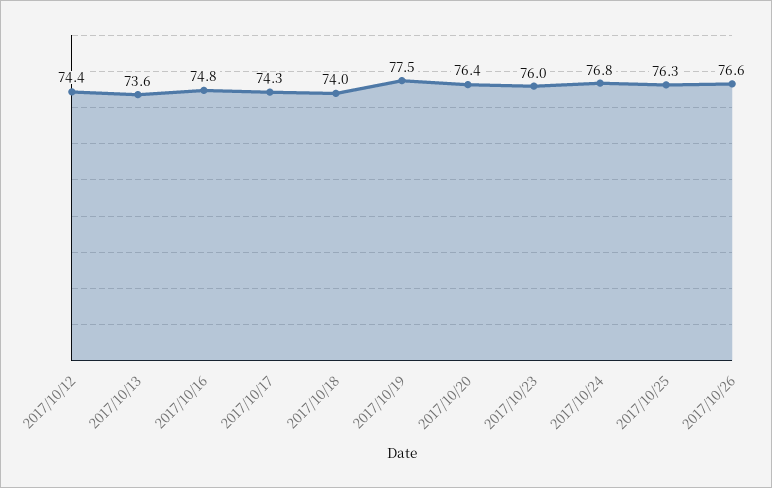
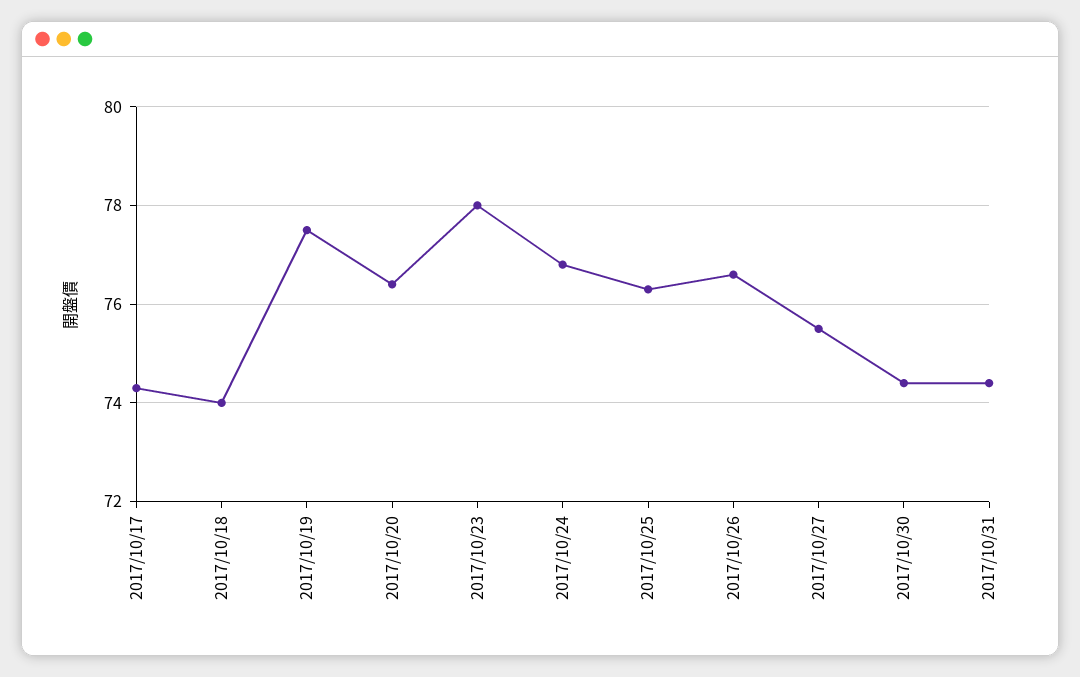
2017/10/12: 74.4 -> none
2017/10/13: 73.6 -> none
2017/10/16: 74.8 -> none
2017/10/23: 76 -> 78
2017/10/27: none -> 75.5
2017/10/30: none -> 74.5
2017/10/31: none -> 74.5

